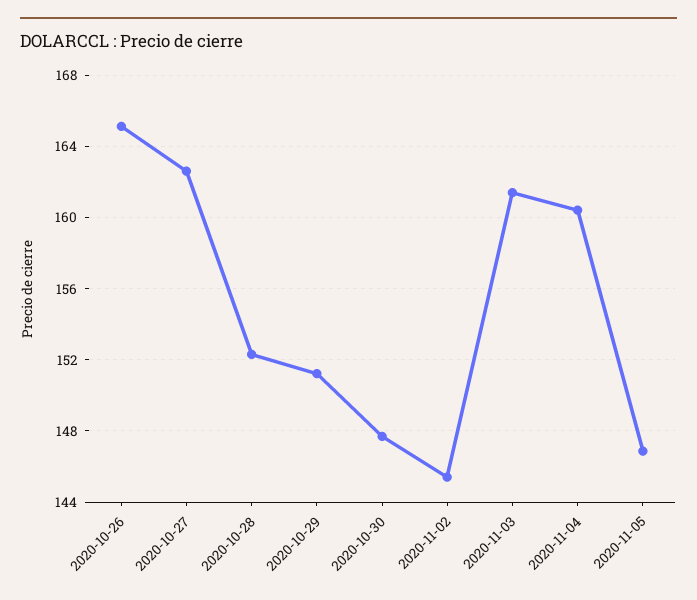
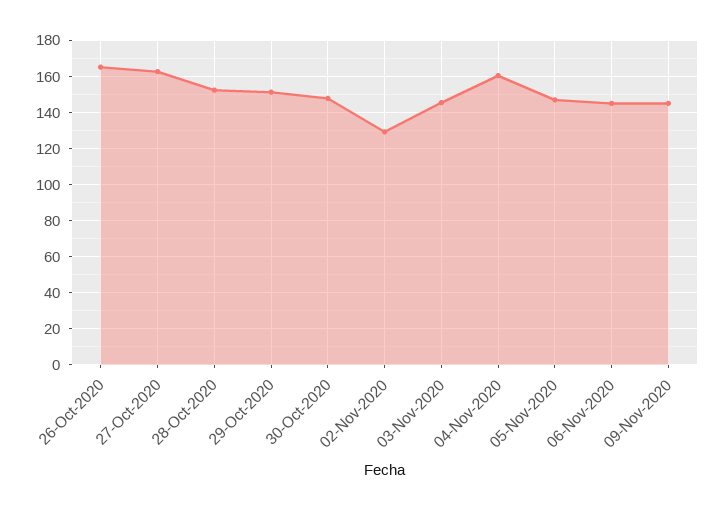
2020-11-02: 145.5 -> 130
2020-11-03: 161.5 -> 145
06-Nov-2020: none -> 145
09-Nov-2020: none -> 145

